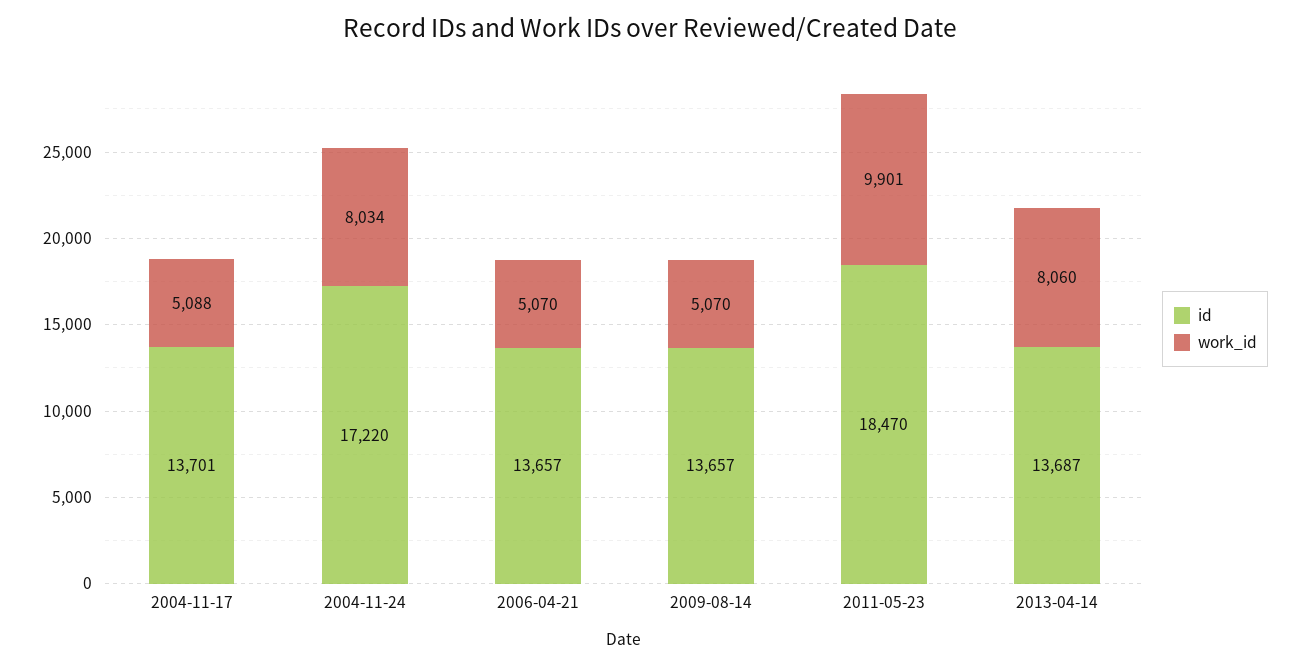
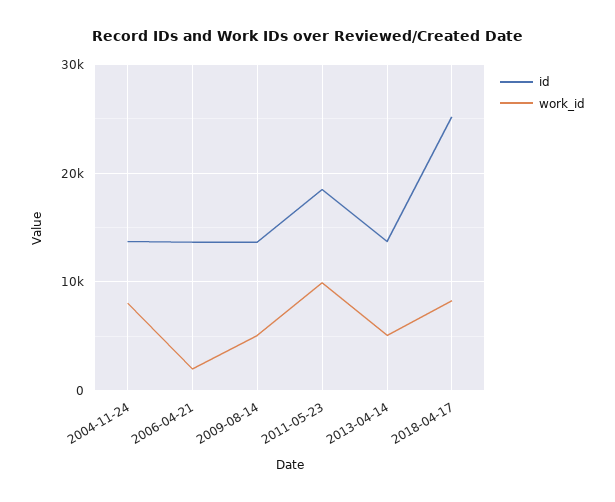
id, 2004-11-17: 13701 -> none
work_id, 2004-11-17: 5088 -> none
id, 2004-11-24: 17220 -> 14000
work_id, 2006-04-21: 5070 -> 2000
work_id, 2013-04-14: 8060 -> 5000
id, 2018-04-17: none -> 25000
work_id, 2018-04-17: none -> 8000

